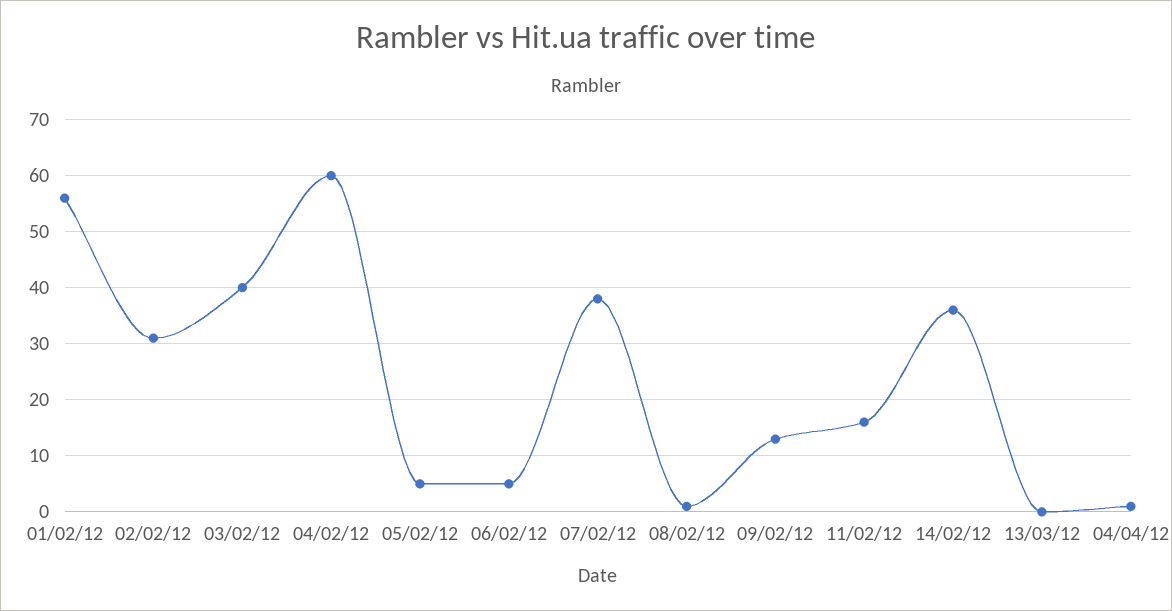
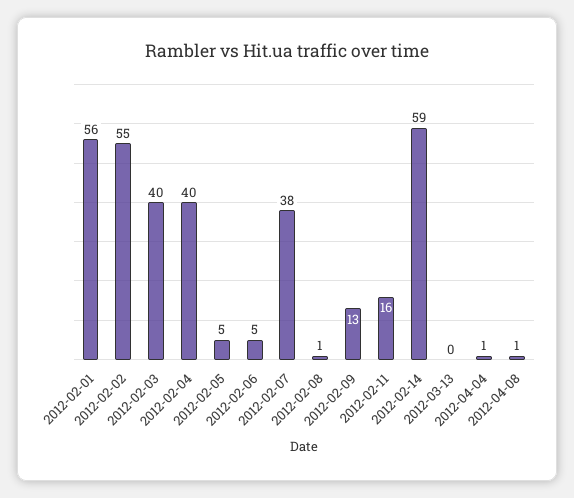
02/02/12: 30 -> 55
04/02/12: 60 -> 40
14/02/12: 35 -> 59
2012-04-08: none -> 1

